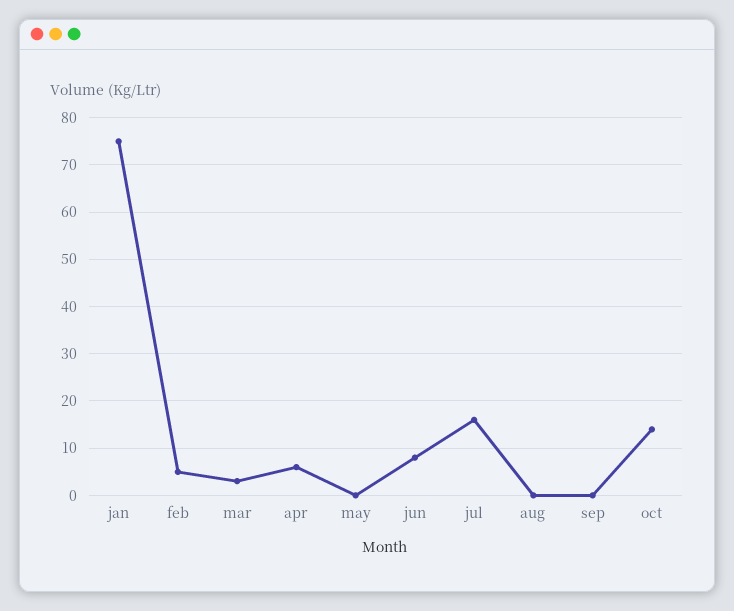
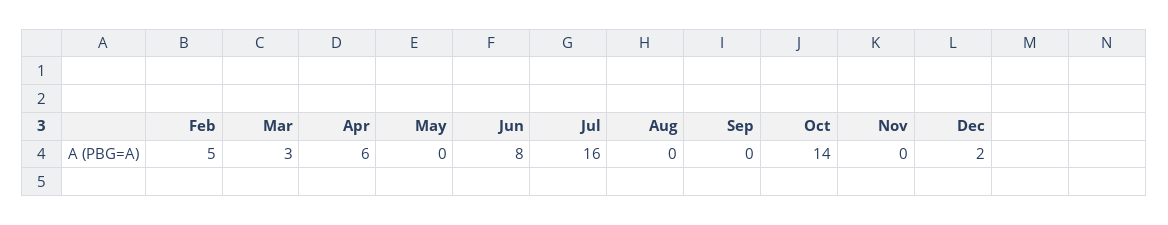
jan: 75 -> none
Nov: none -> 0
Dec: none -> 2

